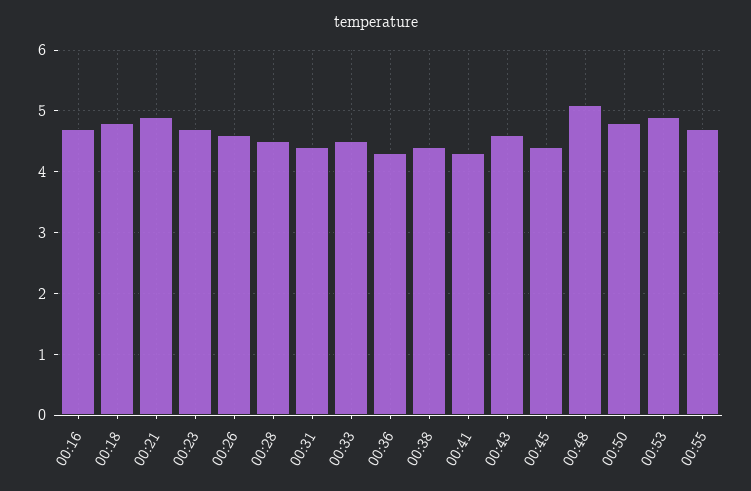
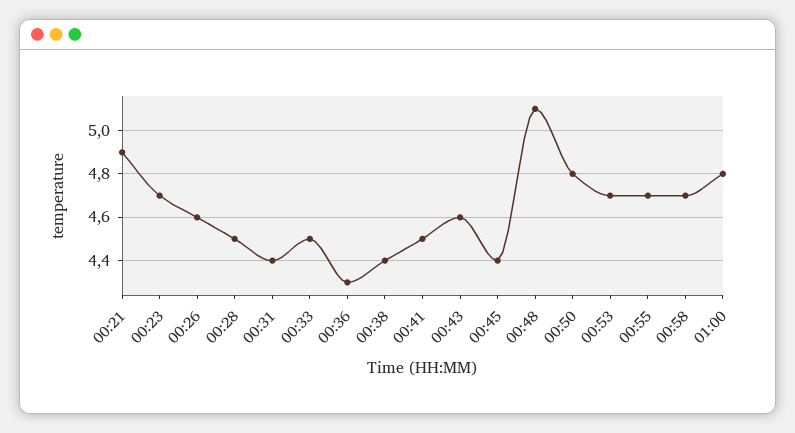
00:16: 4.7 -> none
00:18: 4.8 -> none
00:41: 4.3 -> 4.5
00:53: 4.9 -> 4.7
00:58: none -> 4.7
01:00: none -> 4.8

